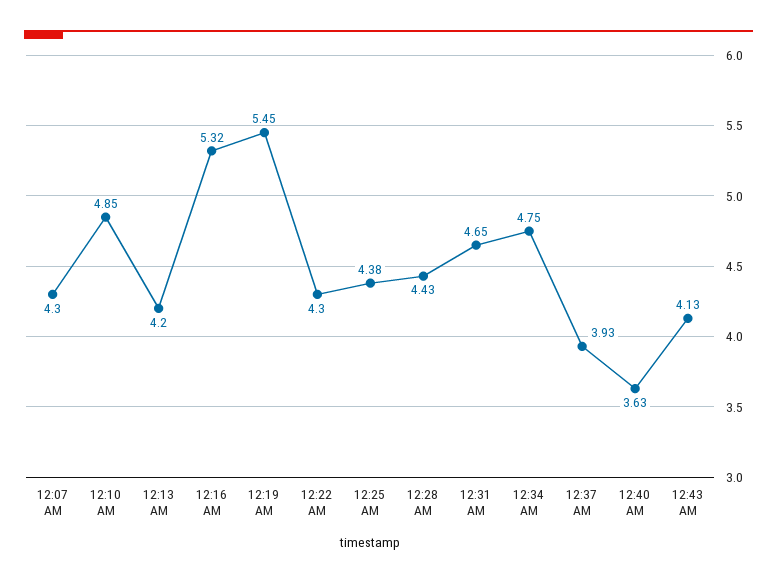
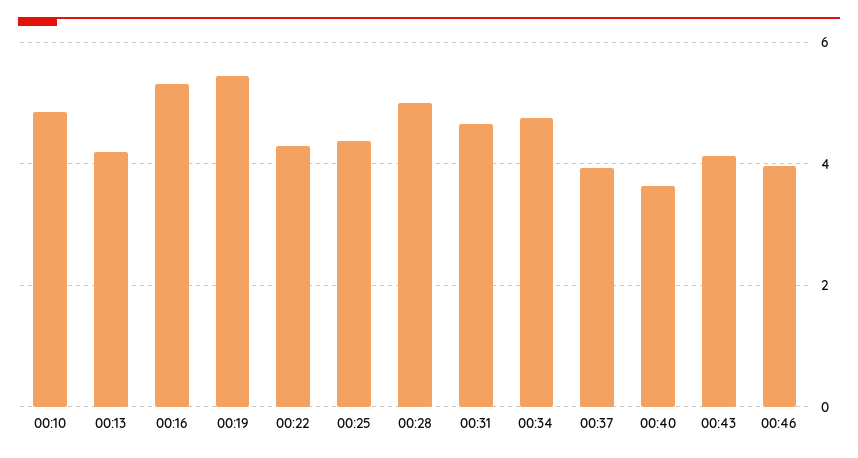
12:07 AM: 4.3 -> none
12:28 AM: 4.43 -> 5
00:46: none -> 4

